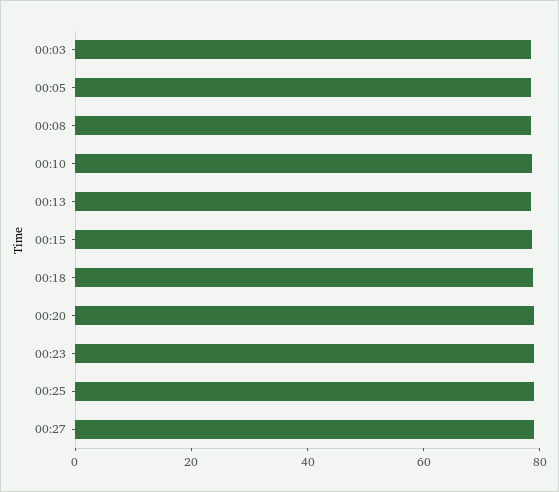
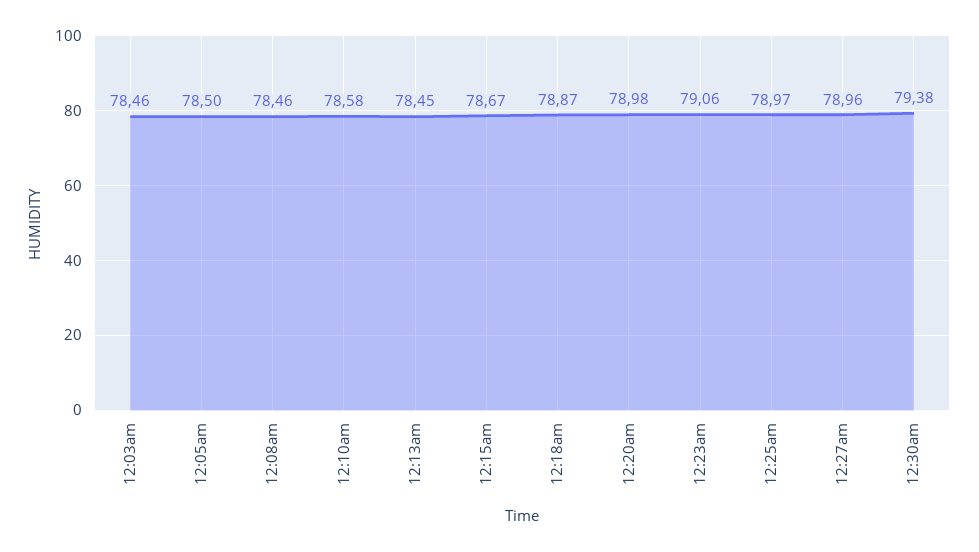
12:30am: none -> 79.38

